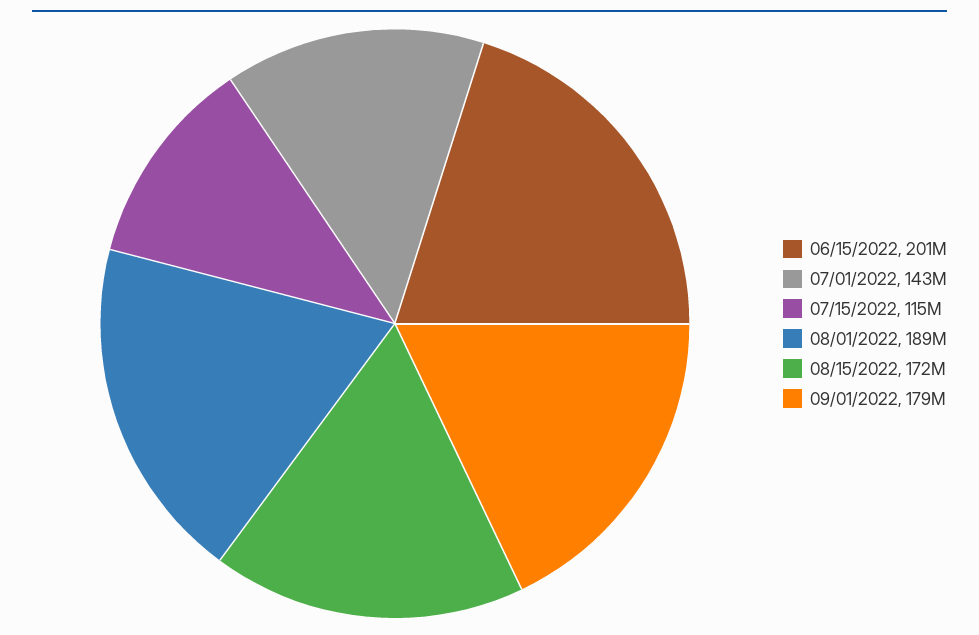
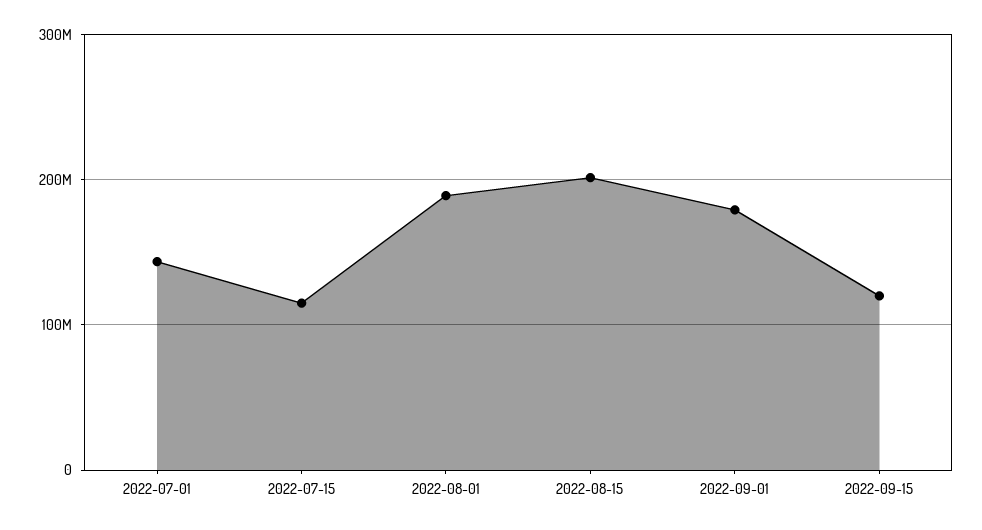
06/15/2022: 201000000 -> none
08/15/2022: 172000000 -> 200000000
2022-09-15: none -> 120000000

